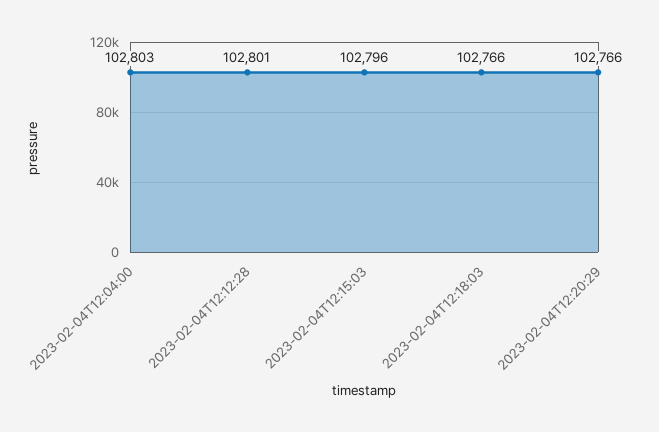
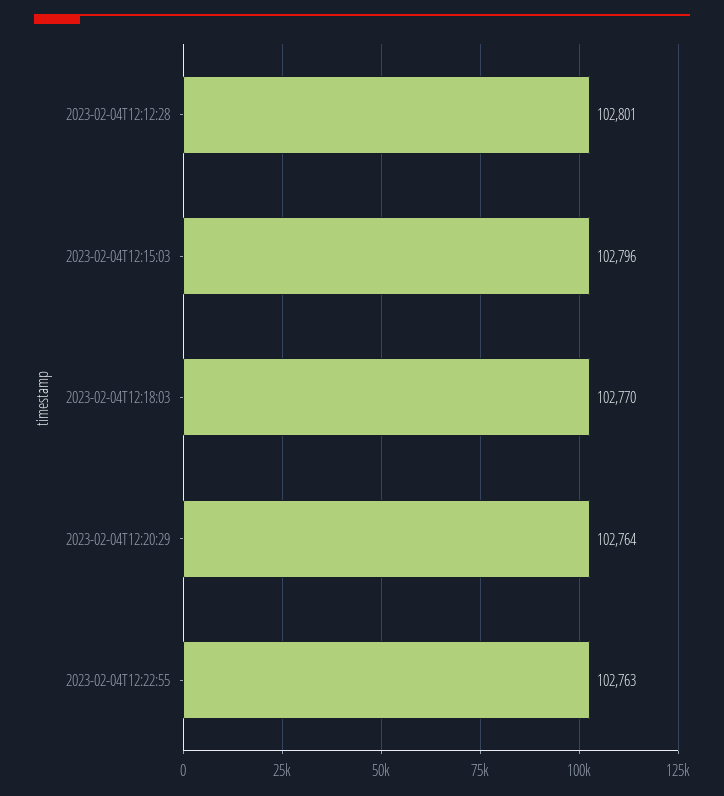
2023-02-04T12:04:00: 102803 -> none
2023-02-04T12:18:03: 102766 -> 102770
2023-02-04T12:20:29: 102766 -> 102764
2023-02-04T12:22:55: none -> 102763

